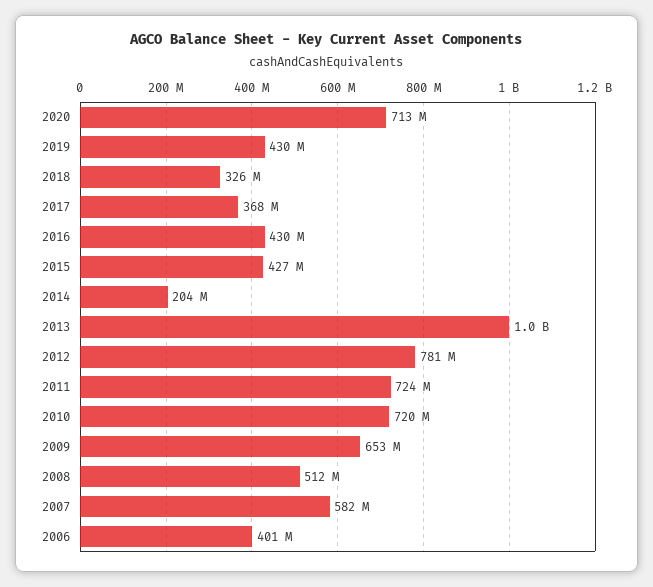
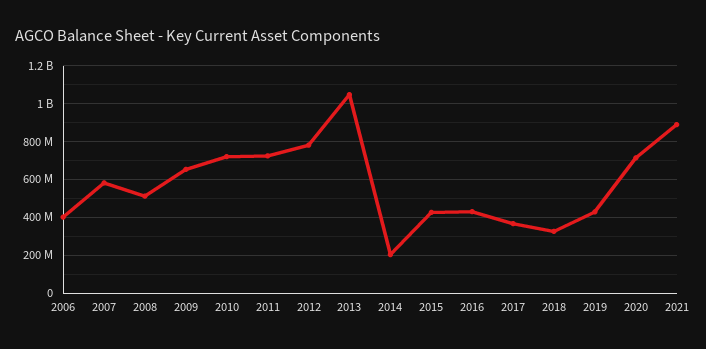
2021: none -> 900000000

